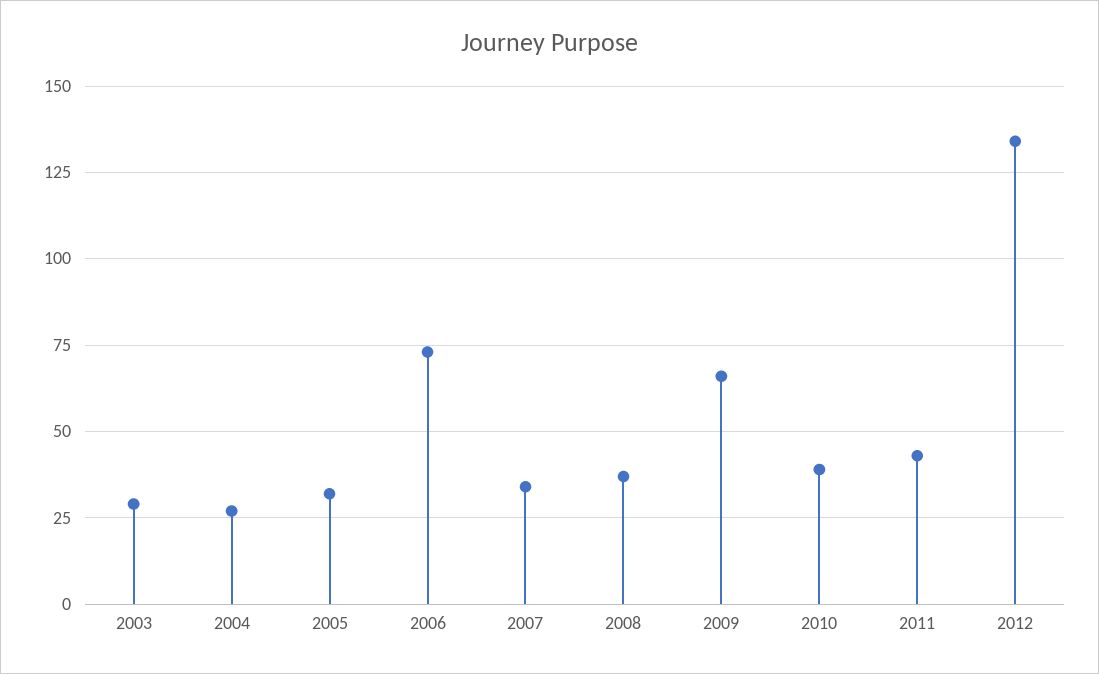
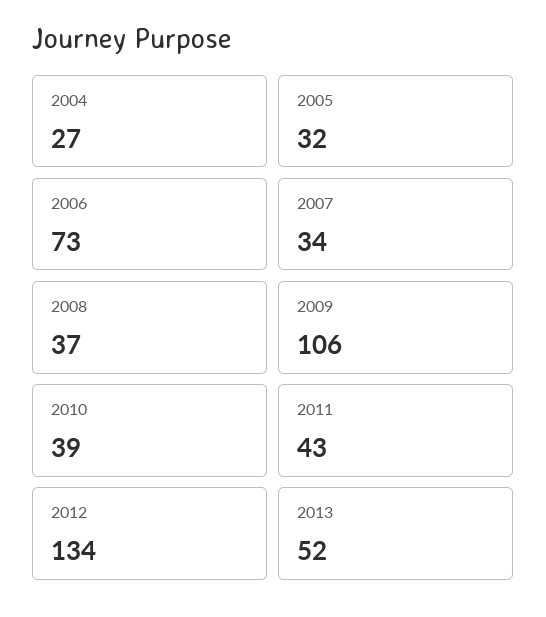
2003: 30 -> none
2009: 65 -> 106
2013: none -> 52

